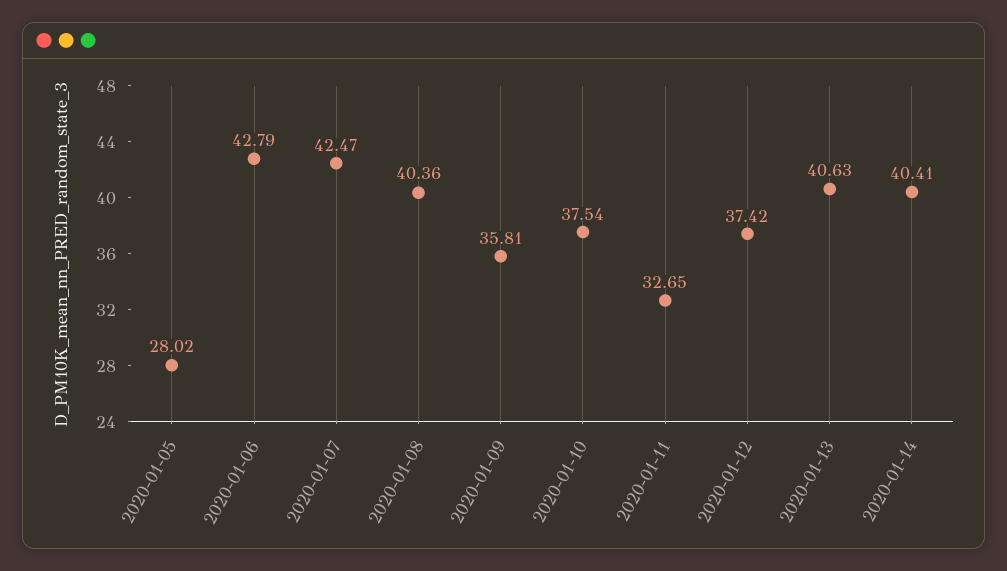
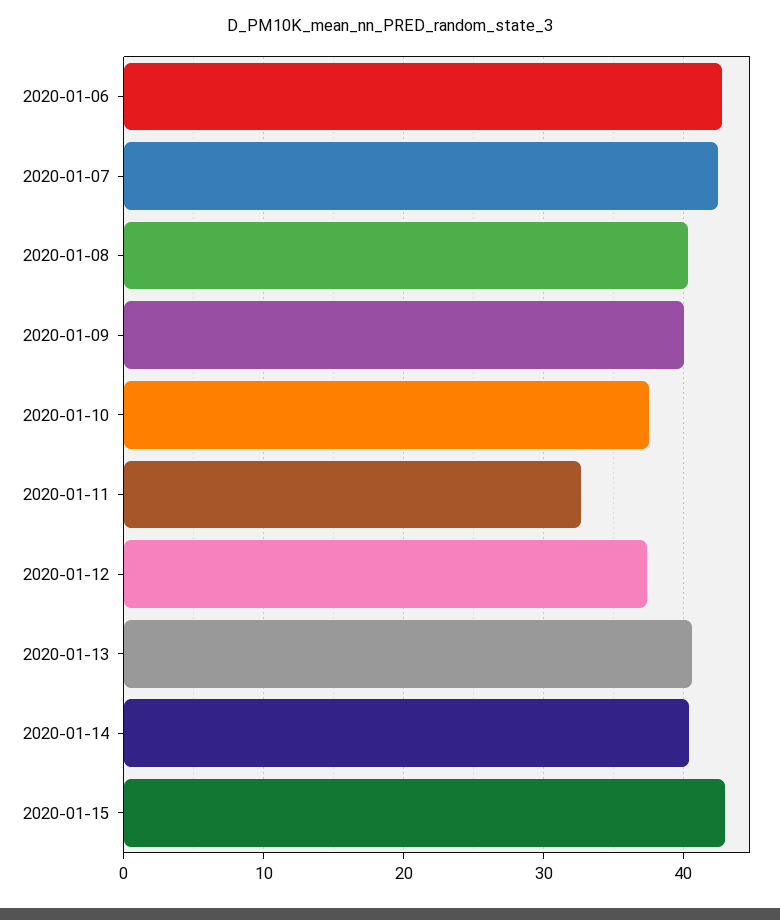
2020-01-05: 28.02 -> none
2020-01-09: 35.81 -> 40
2020-01-15: none -> 43

